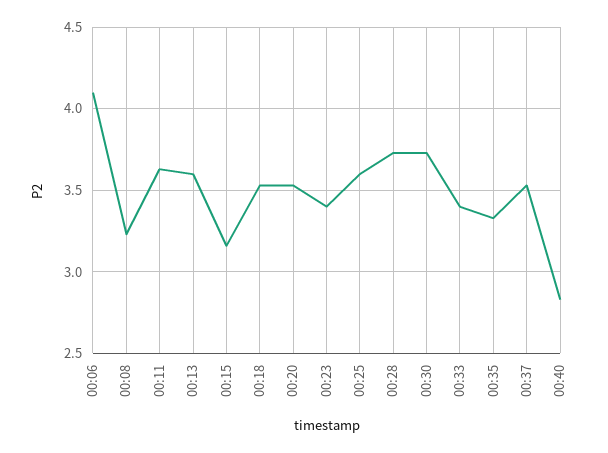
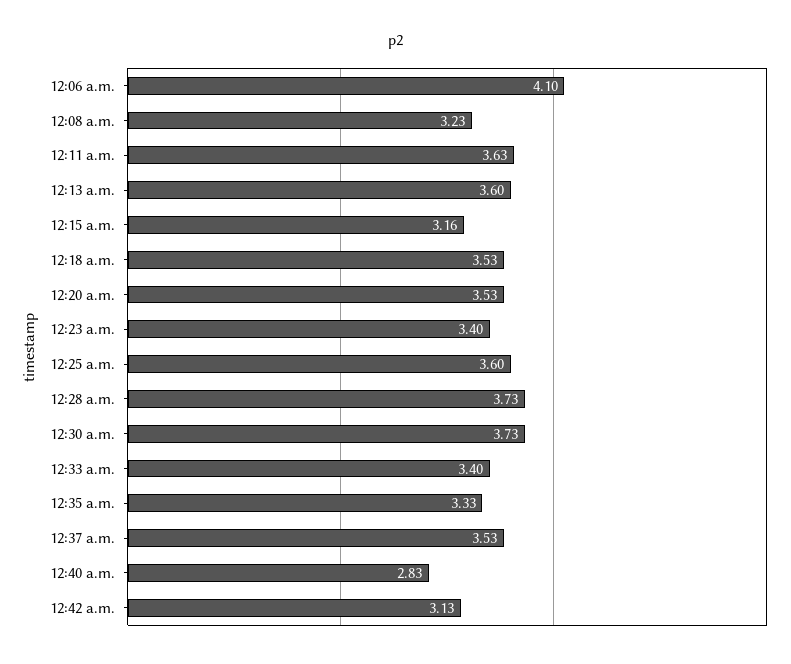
12:42 a.m.: none -> 3.13

